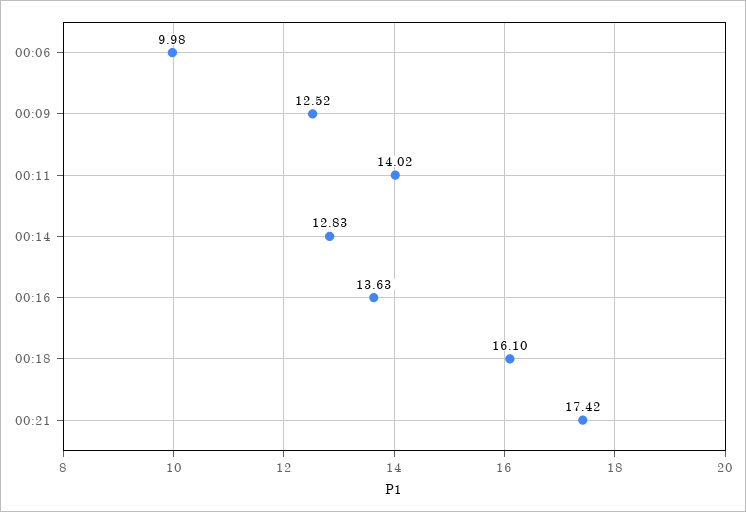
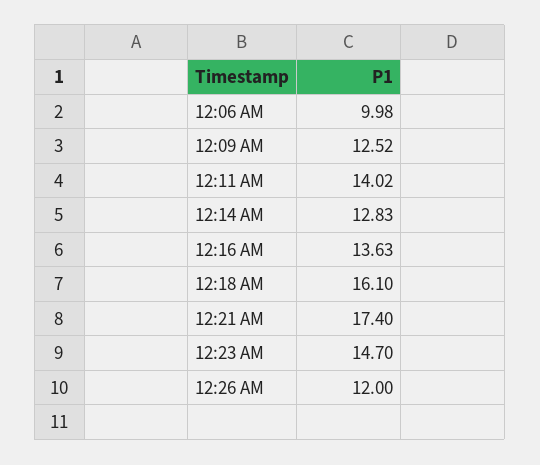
00:21: 17.42 -> 17.4
12:23 AM: none -> 14.7
12:26 AM: none -> 12

